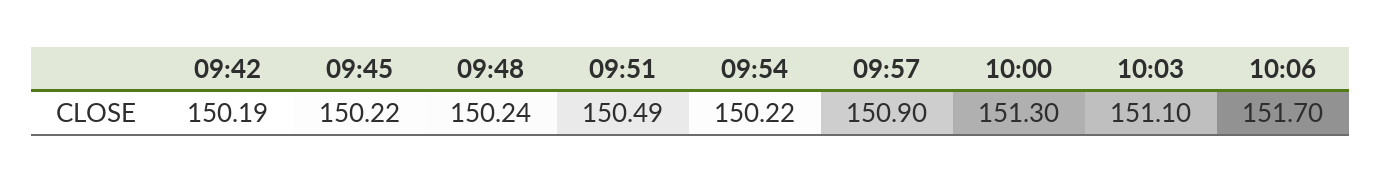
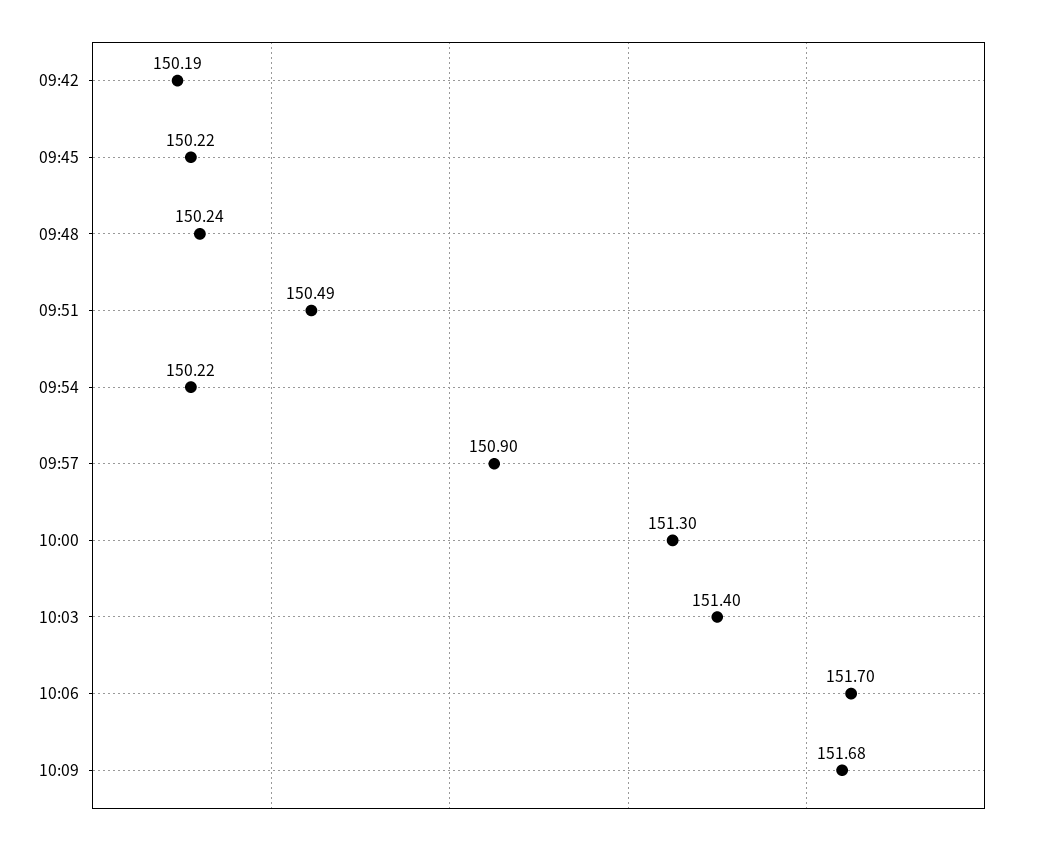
10:03: 151.1 -> 151.4
10:09: none -> 151.68

